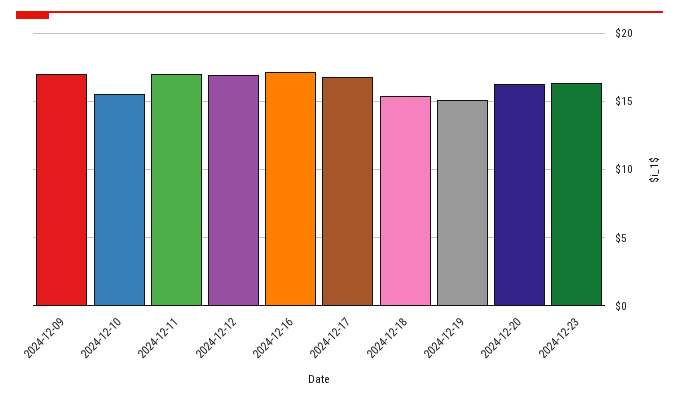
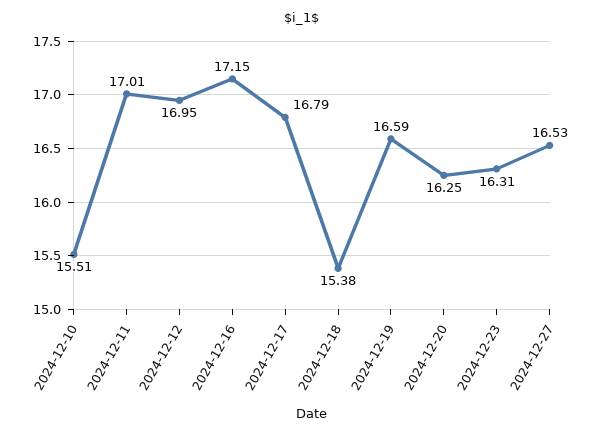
2024-12-09: 17 -> none
2024-12-19: 15 -> 16.59
2024-12-27: none -> 16.53

